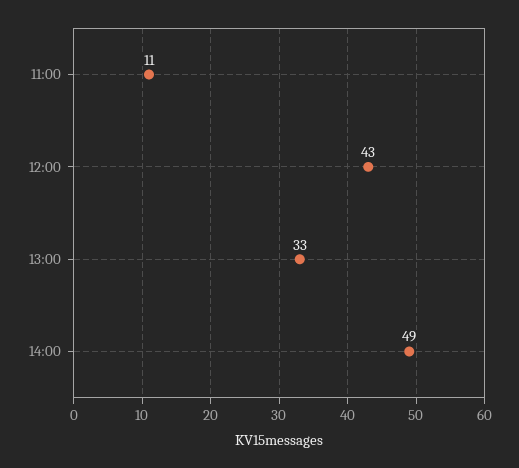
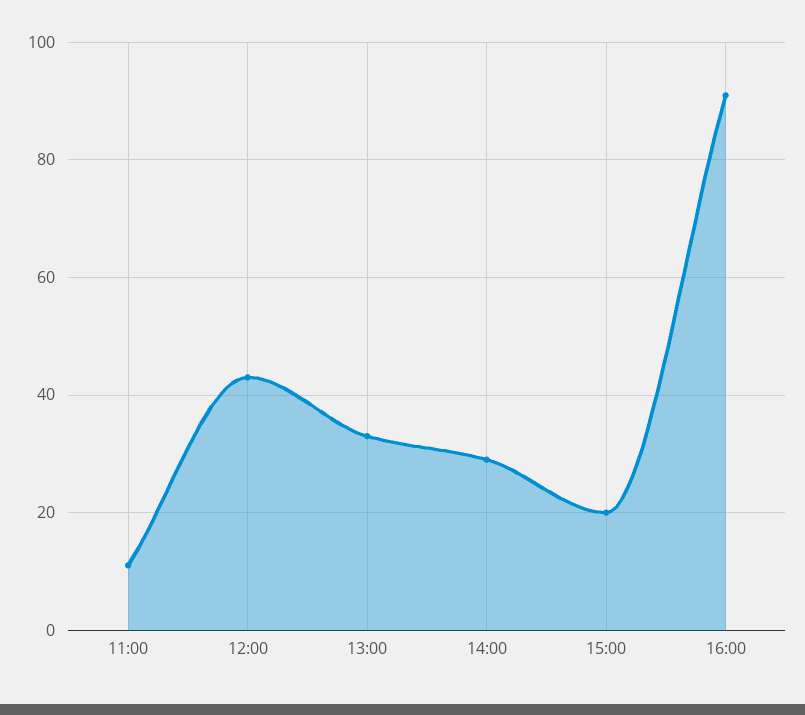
14:00: 49 -> 30
15:00: none -> 20
16:00: none -> 90

